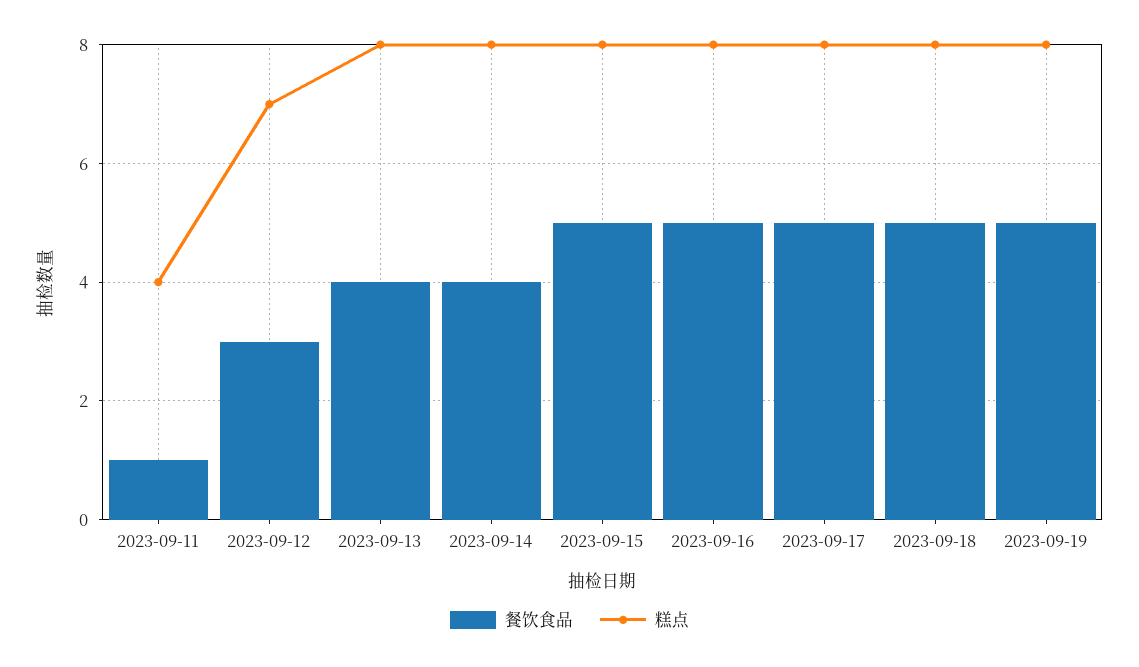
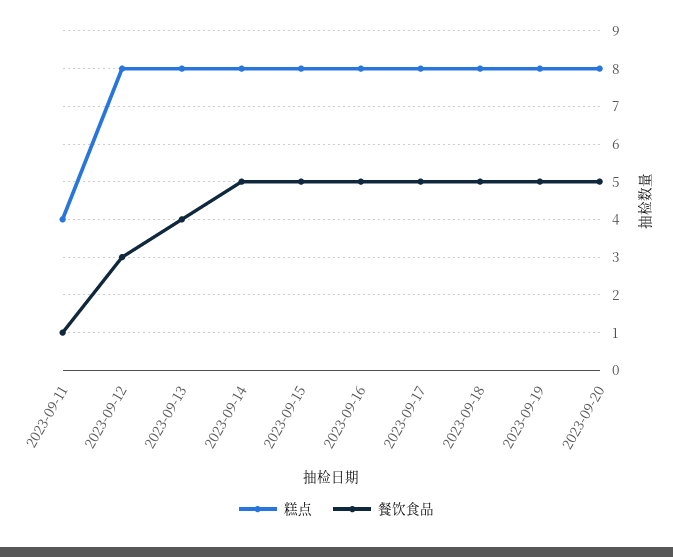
糕点, 2023-09-12: 7 -> 8
餐饮食品, 2023-09-14: 4 -> 5
糕点, 2023-09-20: none -> 8
餐饮食品, 2023-09-20: none -> 5

